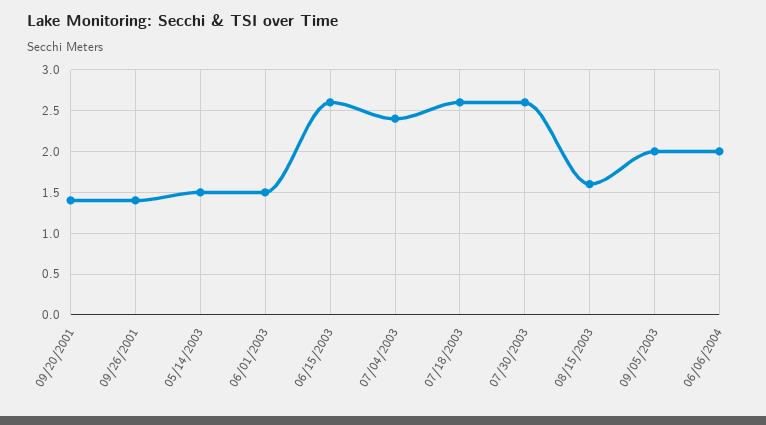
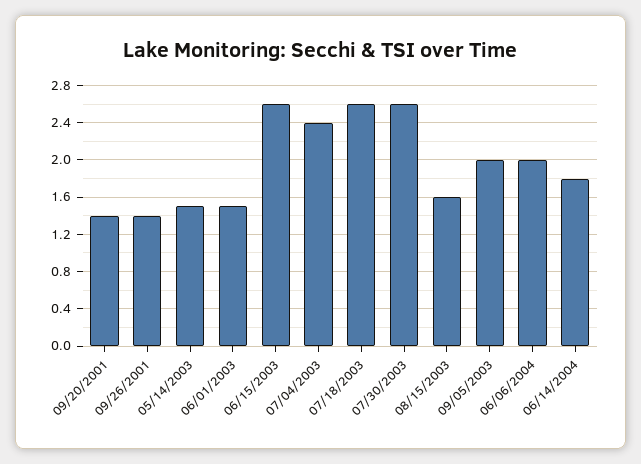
06/14/2004: none -> 1.8

